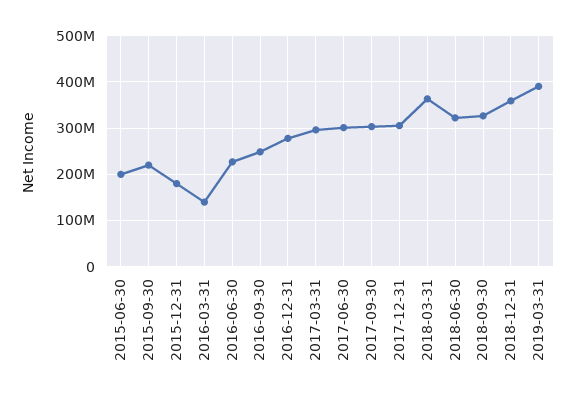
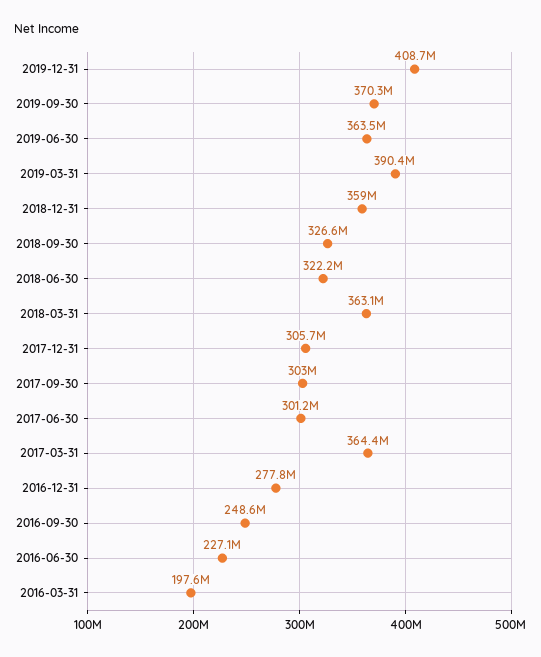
2015-06-30: 200000000 -> none
2015-09-30: 220000000 -> none
2015-12-31: 180000000 -> none
2016-03-31: 140000000 -> 197600000
2017-03-31: 300000000 -> 364400000
2019-12-31: none -> 408700000
2019-09-30: none -> 370300000
2019-06-30: none -> 363500000

